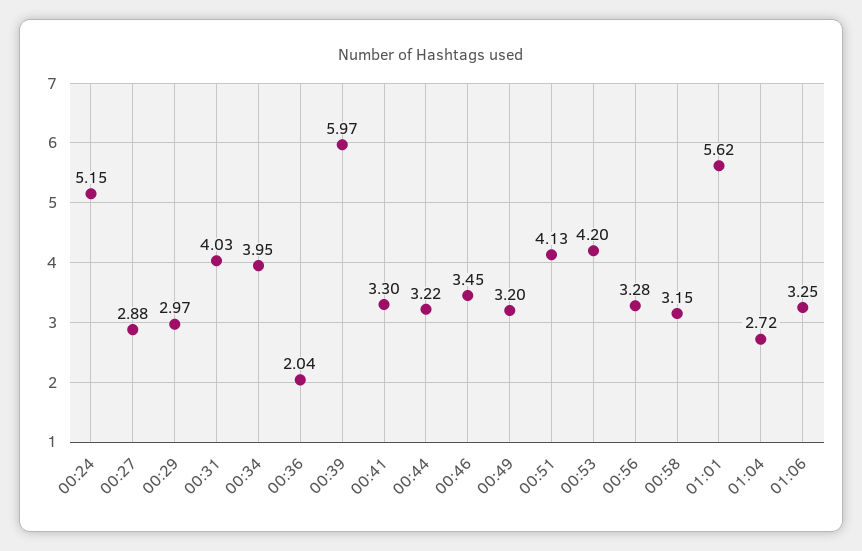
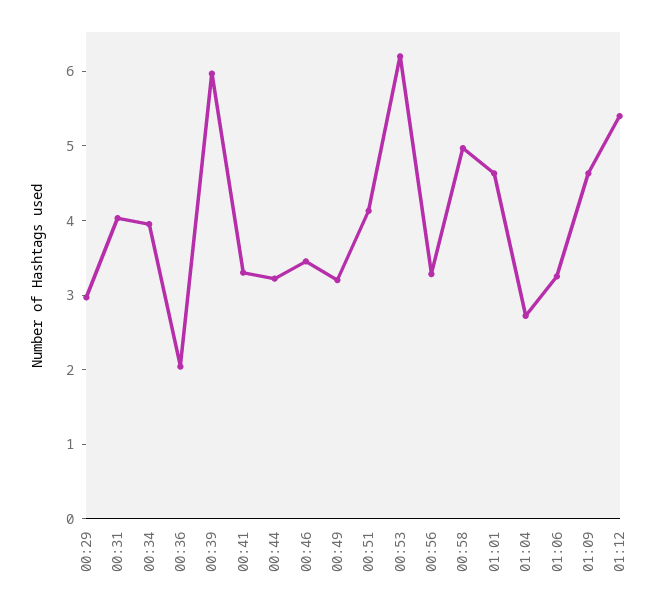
00:24: 5.15 -> none
00:27: 2.88 -> none
00:53: 4.2 -> 6.2
00:58: 3.15 -> 5
01:01: 5.62 -> 4.6
01:09: none -> 4.6
01:12: none -> 5.4

